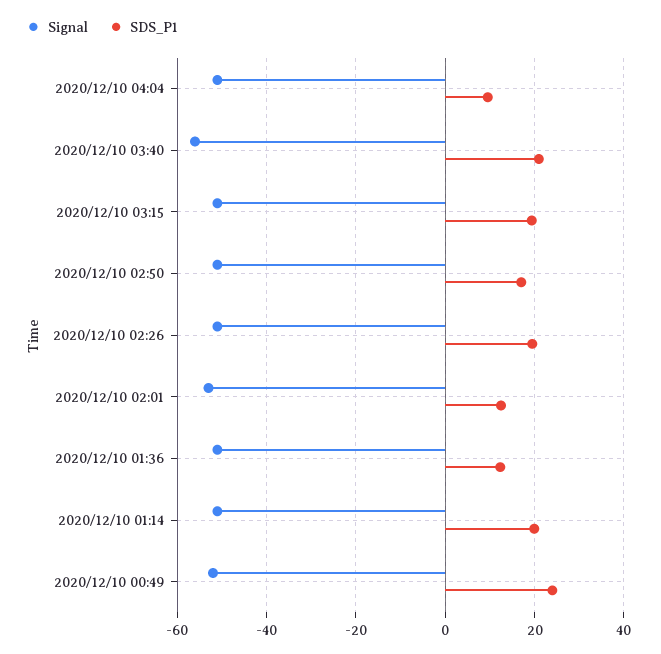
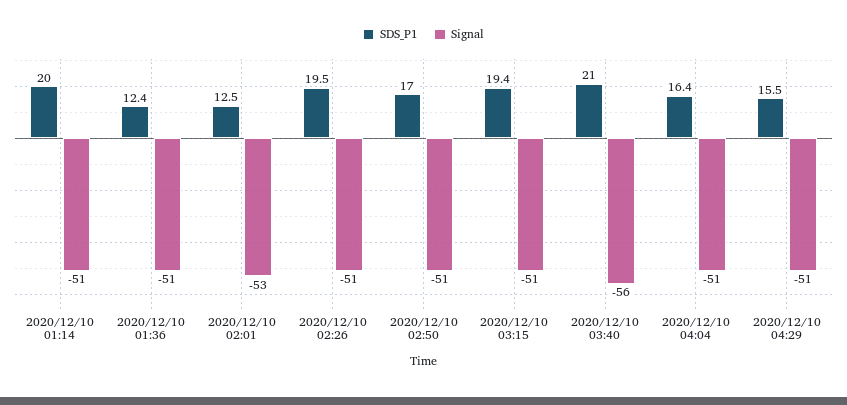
SDS_P1, 2020/12/10 04:04: 10 -> 16.4
Signal, 2020/12/10 00:49: -52 -> none
SDS_P1, 2020/12/10 00:49: 24 -> none
SDS_P1, 2020/12/10 04:29: none -> 15.5
Signal, 2020/12/10 04:29: none -> -51

